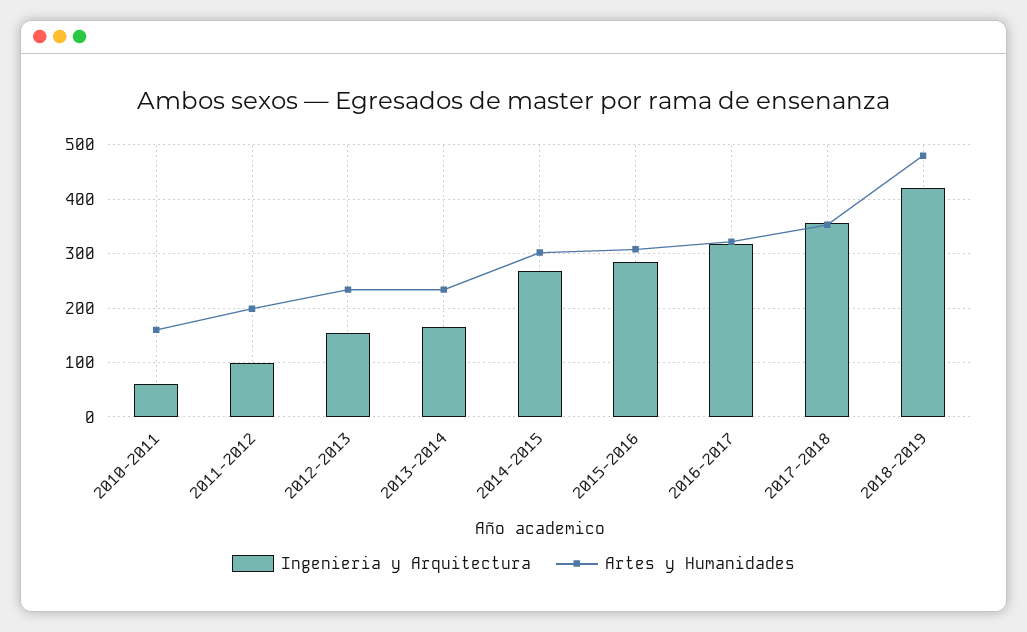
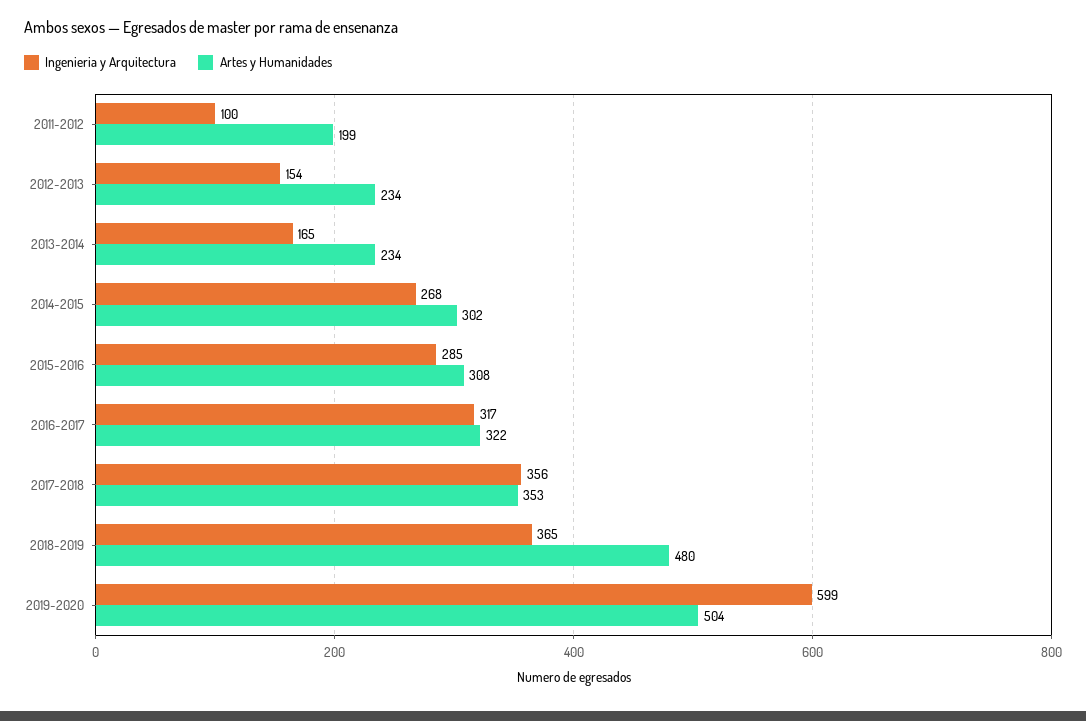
Ingenieria y Arquitectura, 2010-2011: 60 -> none
Artes y Humanidades, 2010-2011: 160 -> none
Ingenieria y Arquitectura, 2018-2019: 420 -> 365
Ingenieria y Arquitectura, 2019-2020: none -> 599
Artes y Humanidades, 2019-2020: none -> 504

